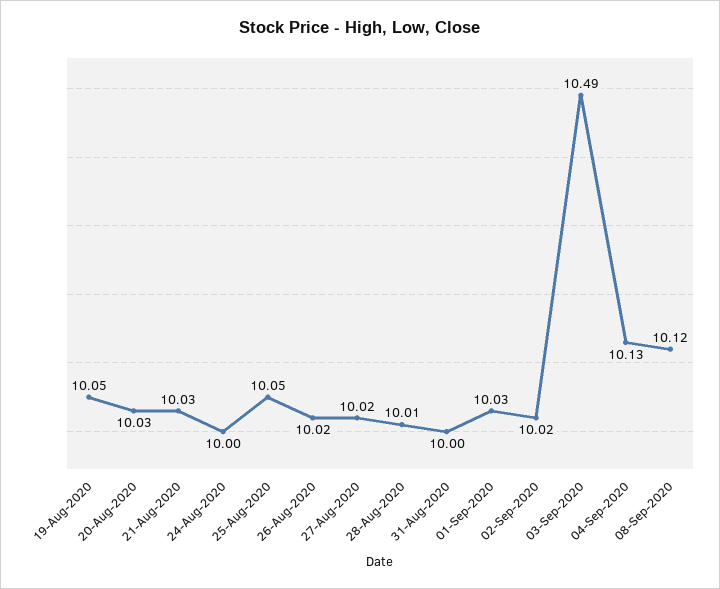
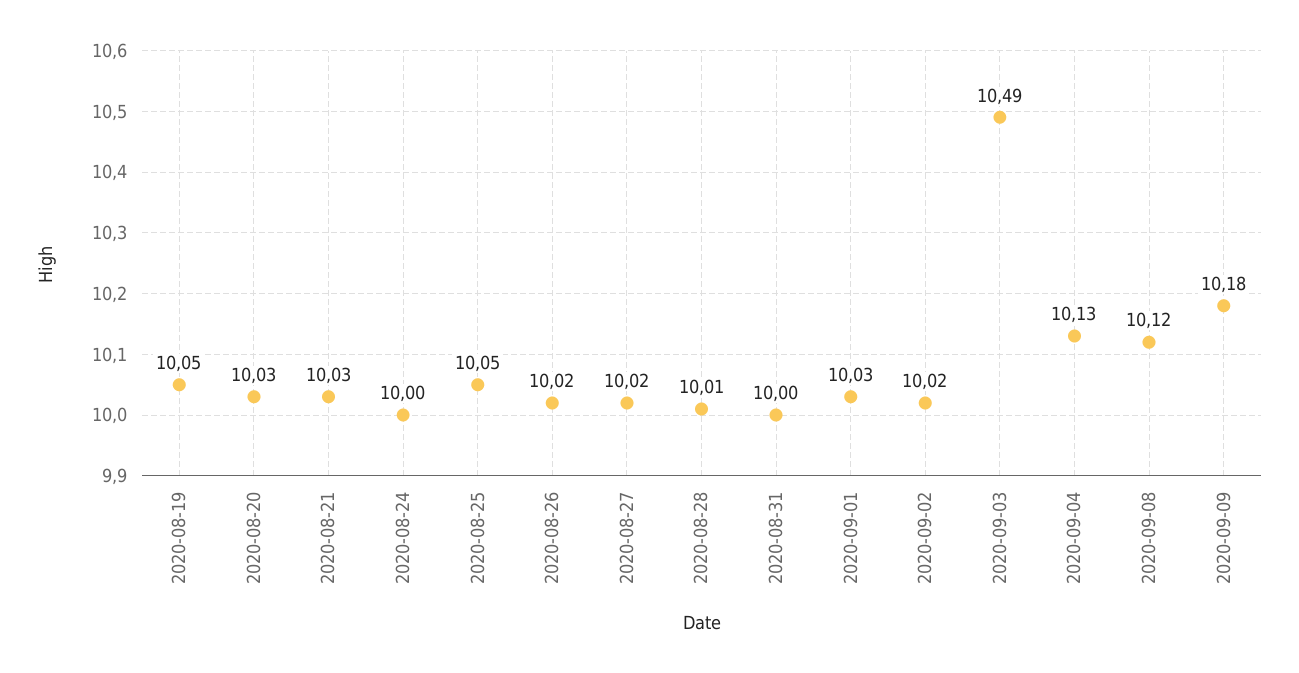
2020-09-09: none -> 10.18

